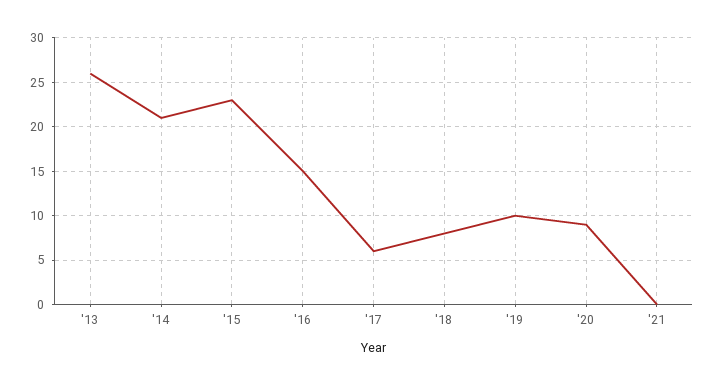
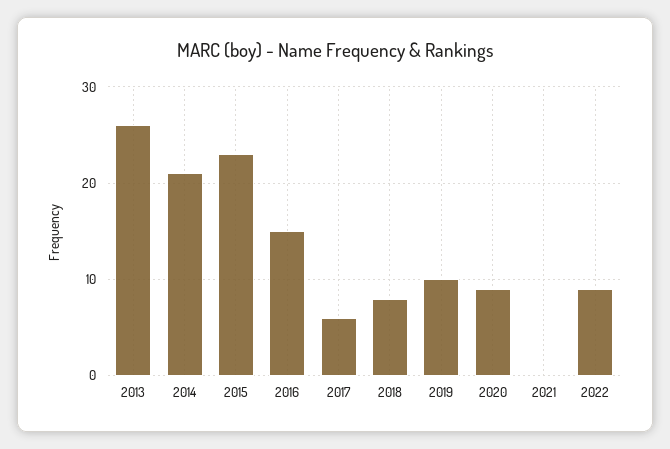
2022: none -> 9

